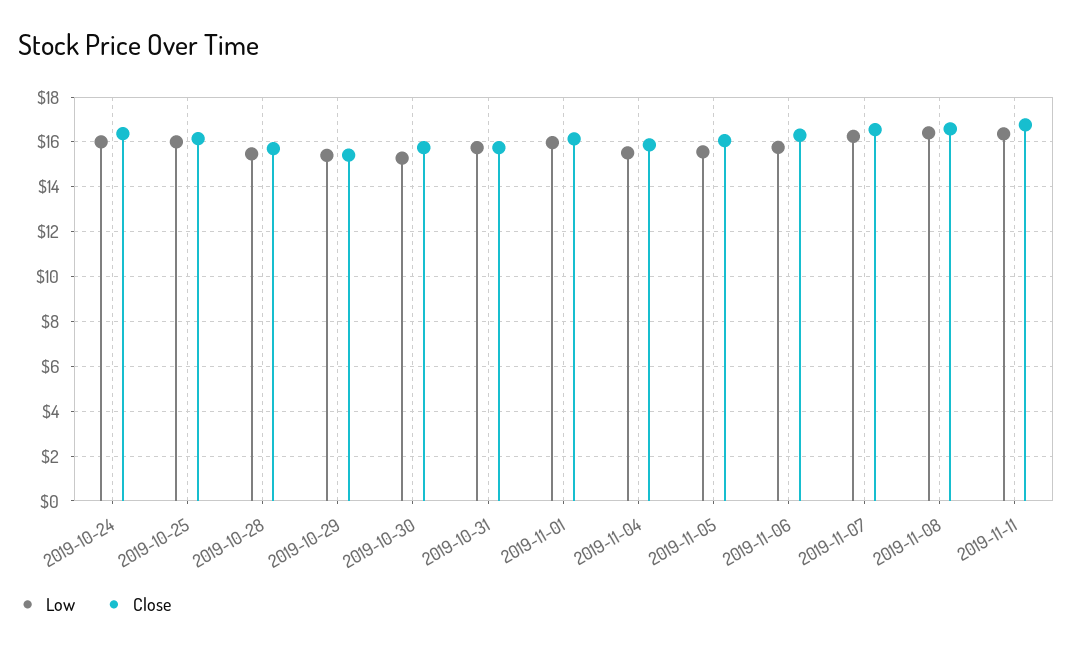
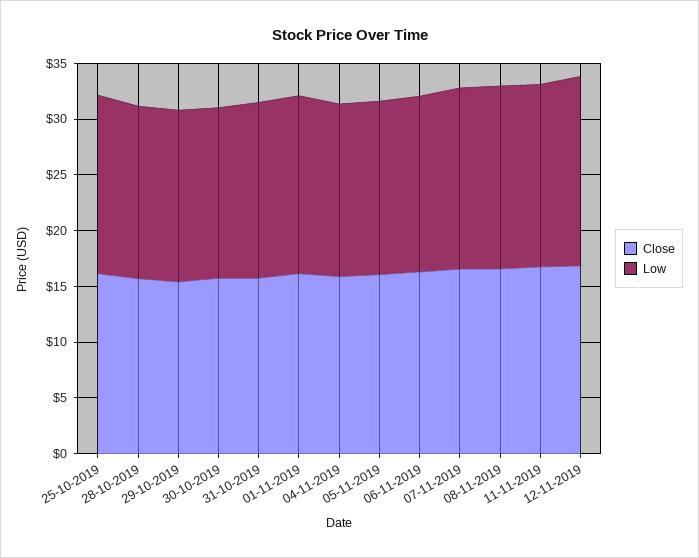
Low, 2019-10-24: 16 -> none
Close, 2019-10-24: 16.5 -> none
Close, 12-11-2019: none -> 17
Low, 12-11-2019: none -> 17

